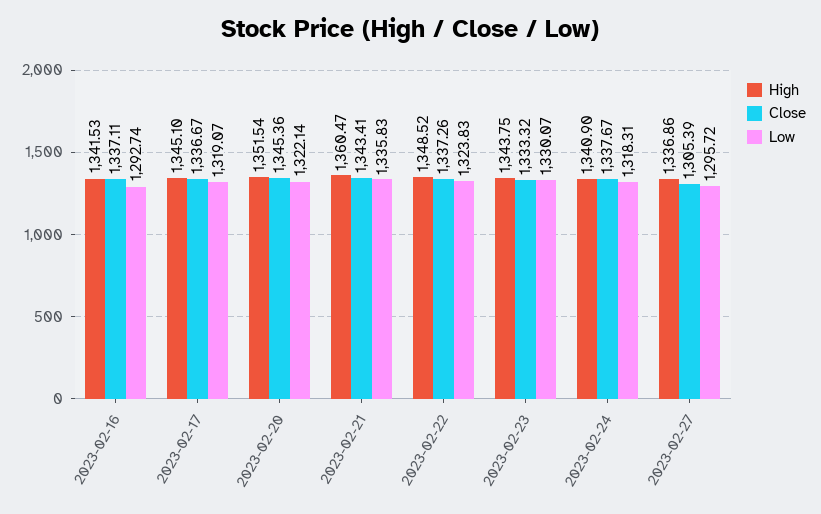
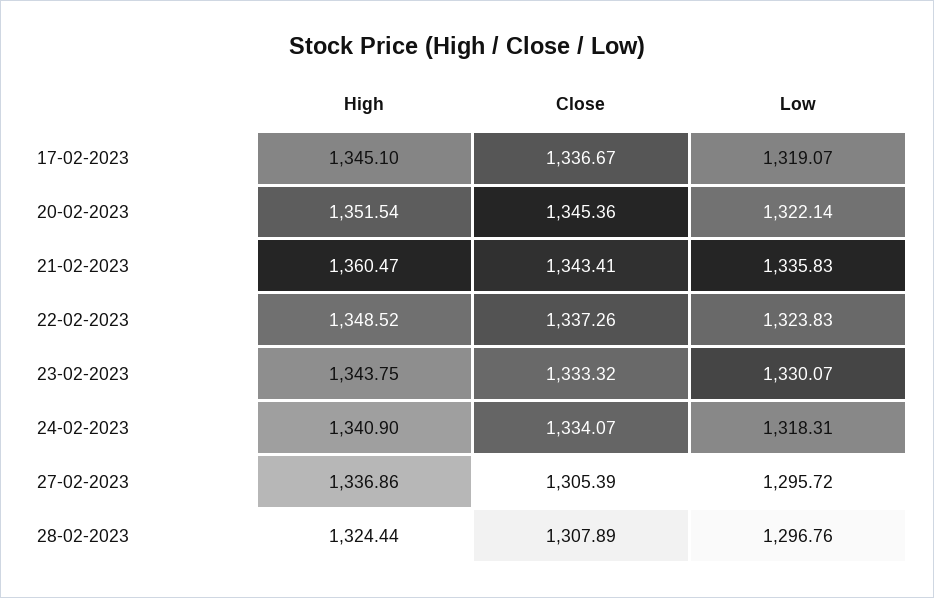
High, 2023-02-16: 1341.53 -> none
Close, 2023-02-16: 1337.11 -> none
Low, 2023-02-16: 1292.74 -> none
Close, 2023-02-24: 1337.67 -> 1334.07
High, 28-02-2023: none -> 1324.44
Close, 28-02-2023: none -> 1307.89
Low, 28-02-2023: none -> 1296.76

